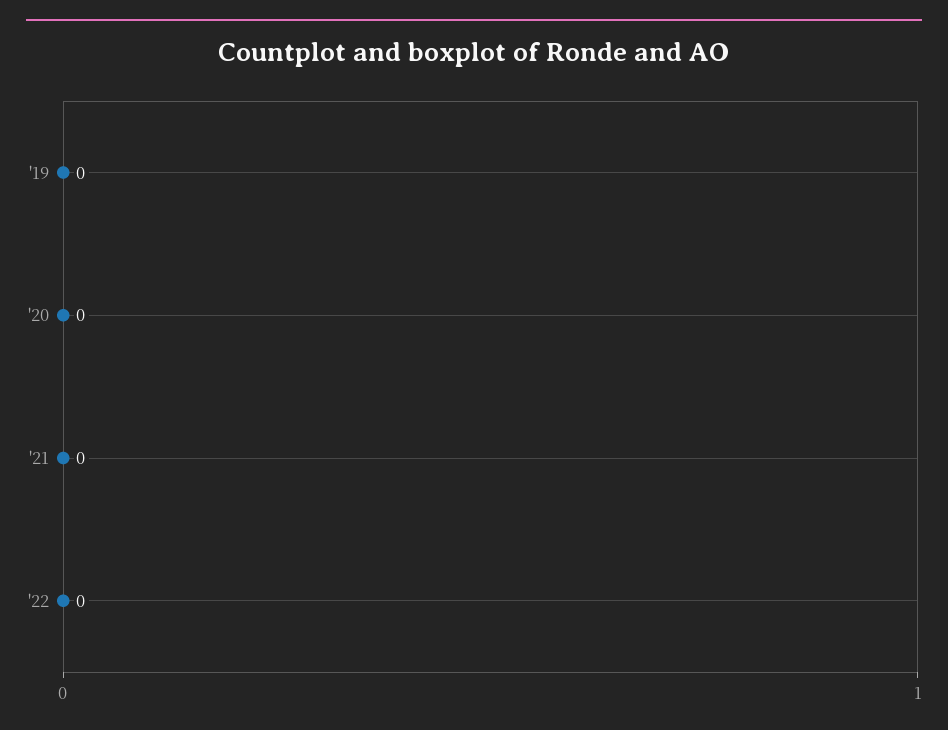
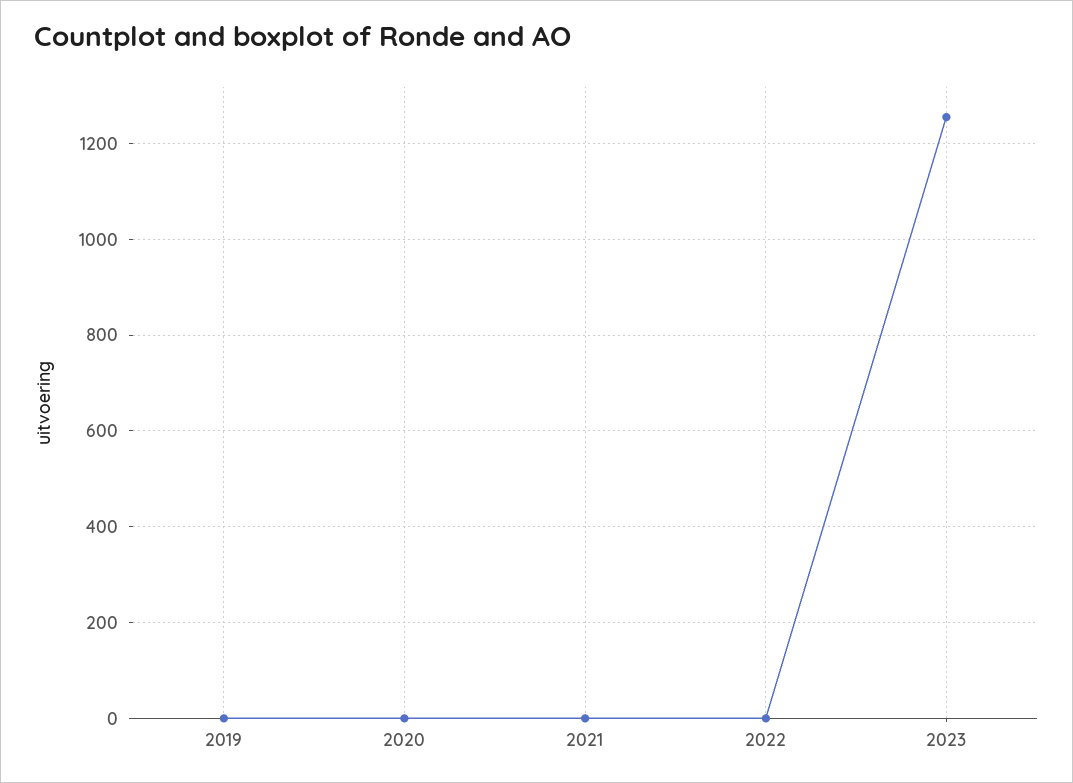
2023: none -> 1260

